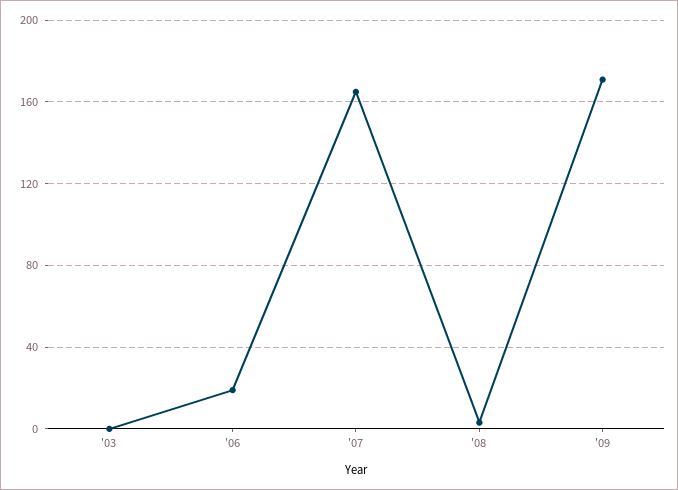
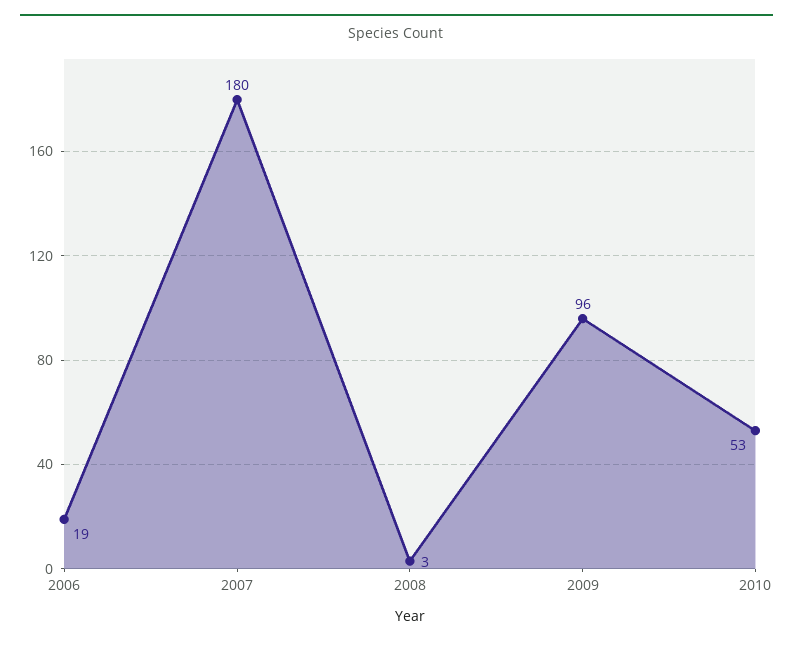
'03: 0 -> none
'07: 165 -> 180
'09: 170 -> 96
2010: none -> 53

